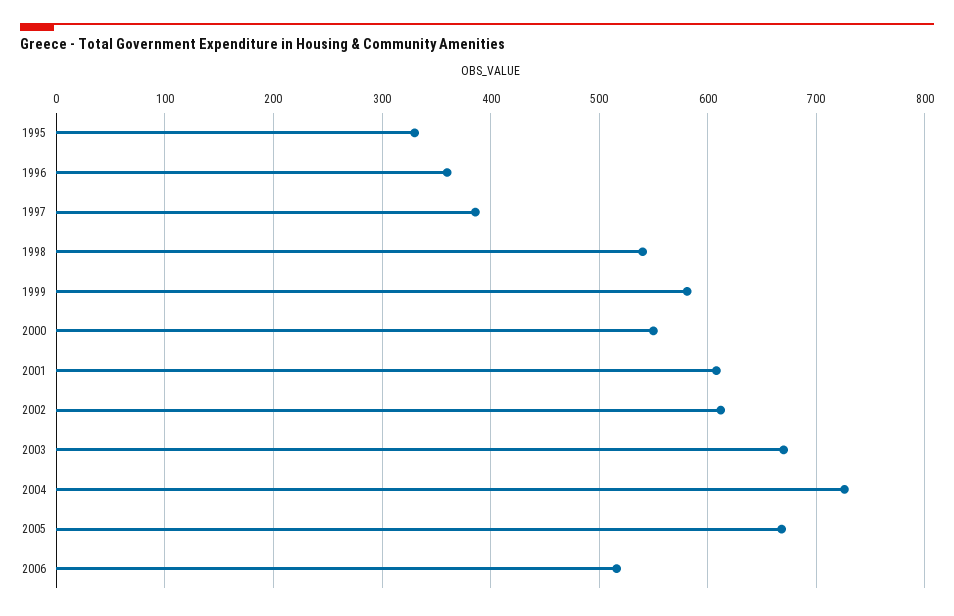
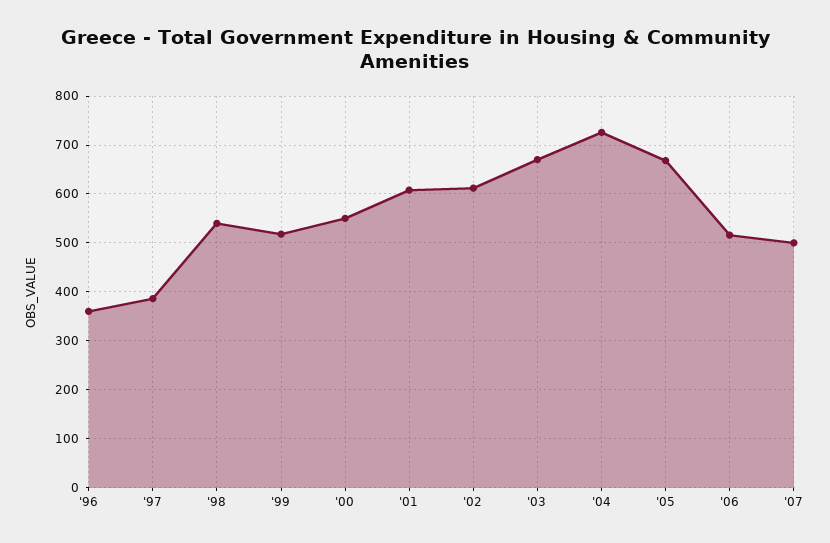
1995: 330 -> none
1999: 580 -> 520
'07: none -> 500

